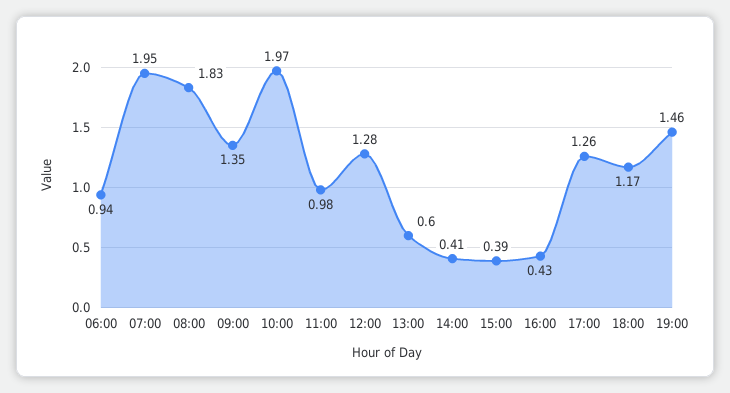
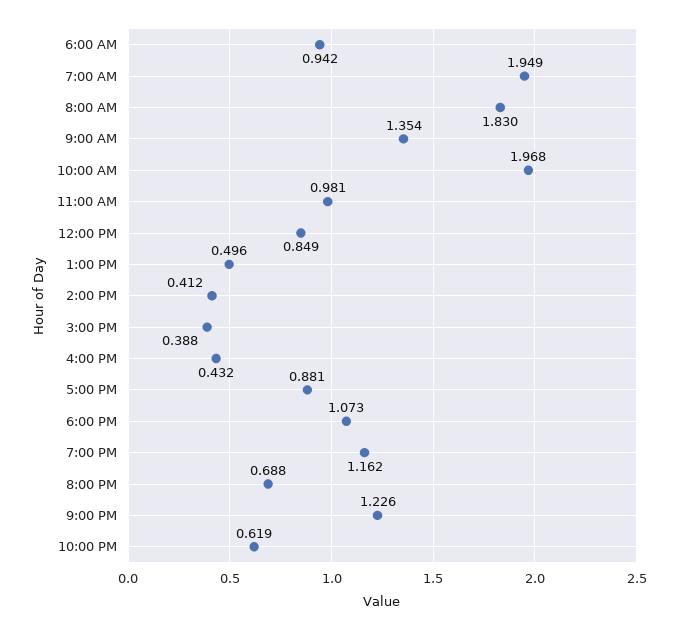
12:00: 1.28 -> 0.849
13:00: 0.6 -> 0.496
17:00: 1.26 -> 0.881
18:00: 1.17 -> 1.073
19:00: 1.46 -> 1.162
8:00 PM: none -> 0.688
9:00 PM: none -> 1.226
10:00 PM: none -> 0.619

